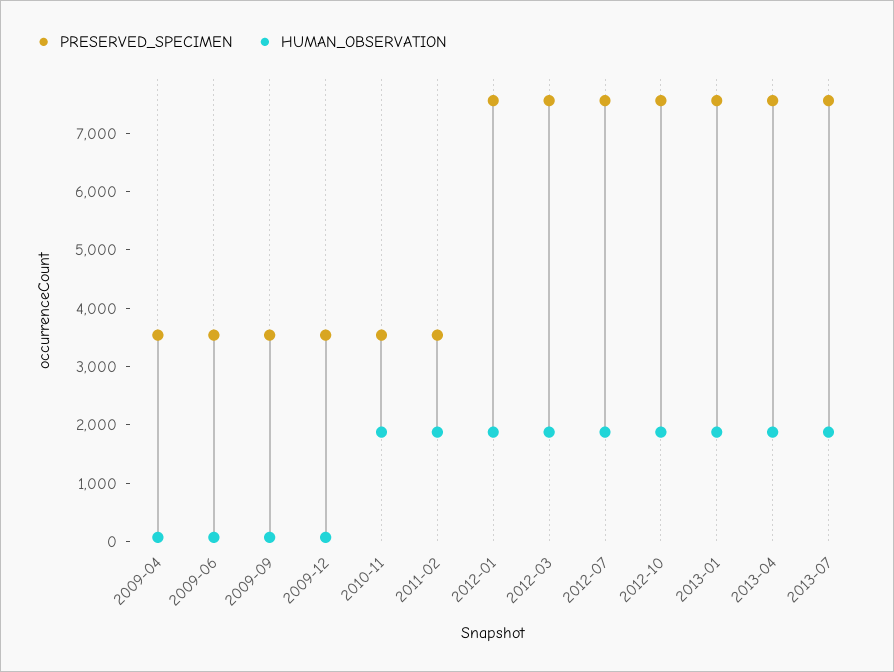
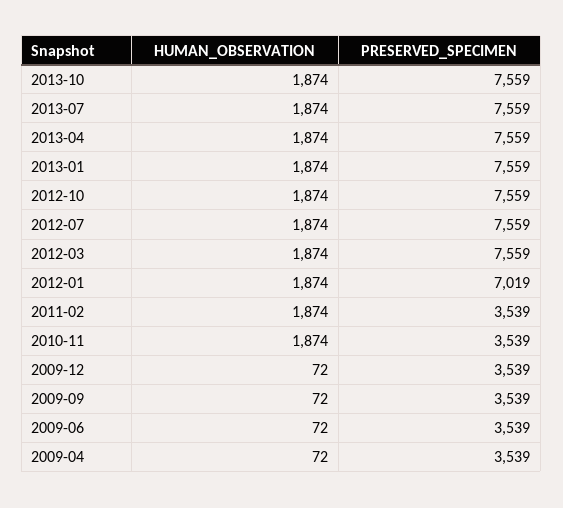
PRESERVED_SPECIMEN, 2012-01: 7600 -> 7019
HUMAN_OBSERVATION, 2013-10: none -> 1874
PRESERVED_SPECIMEN, 2013-10: none -> 7559

